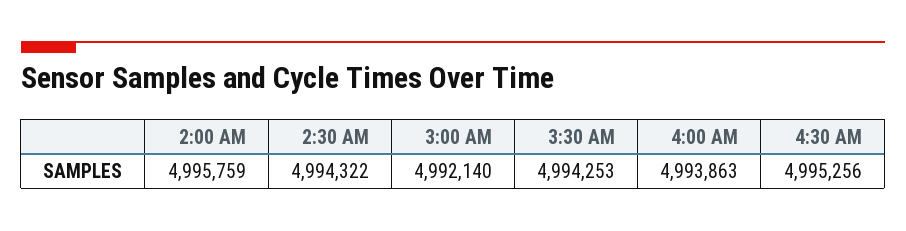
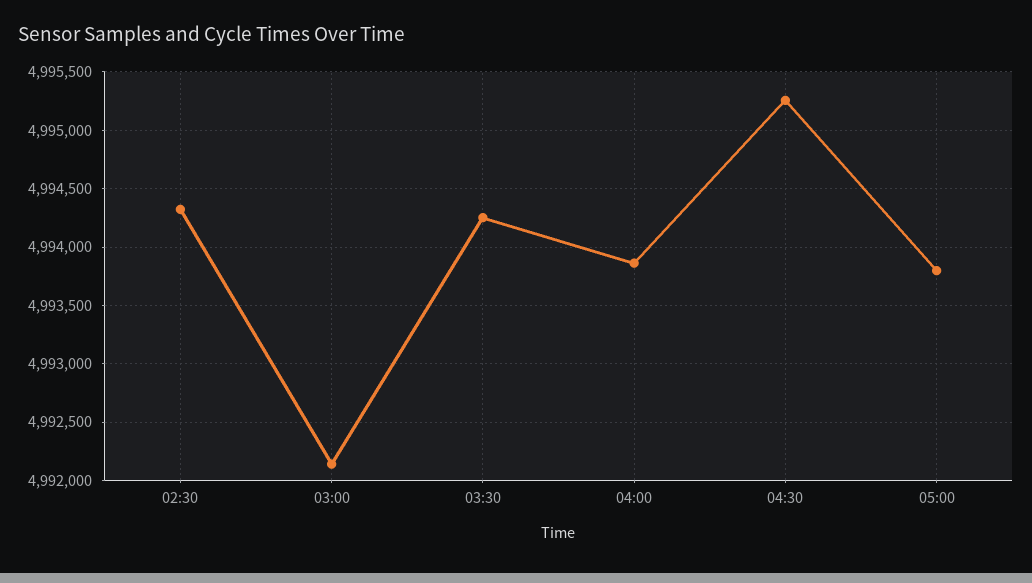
2:00 AM: 4995759 -> none
05:00: none -> 4993800

